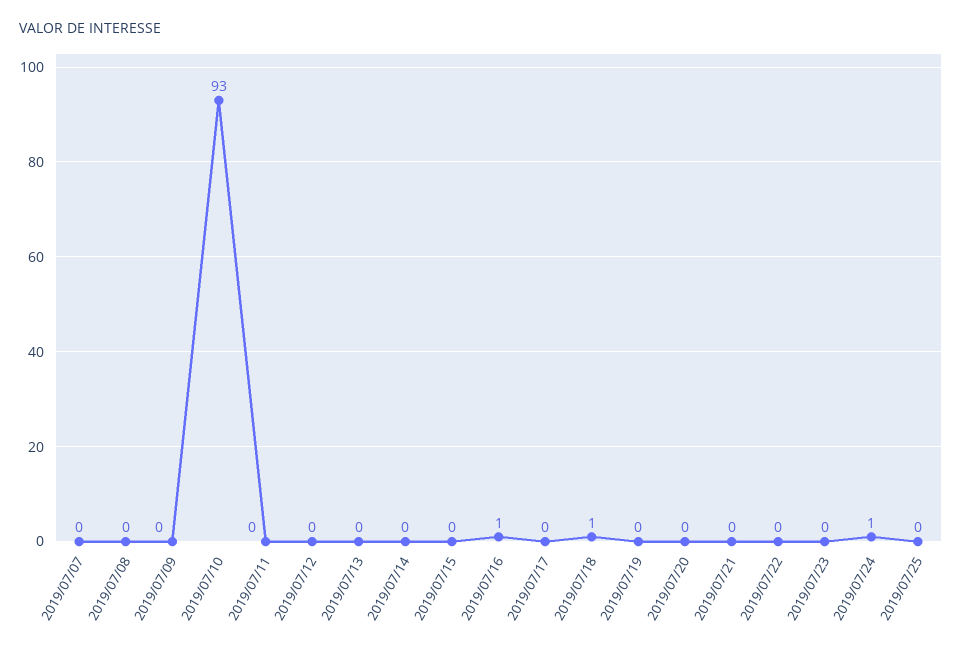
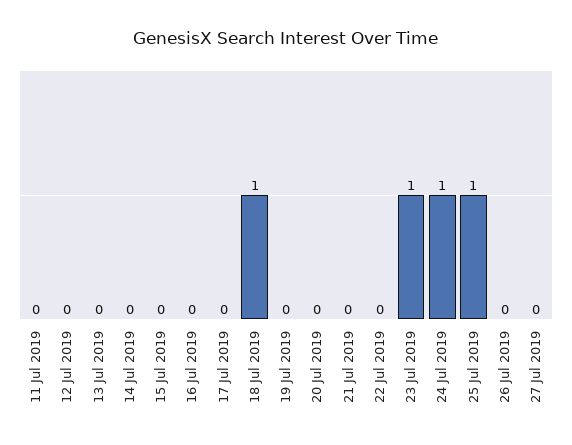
2019/07/07: 0 -> none
2019/07/08: 0 -> none
2019/07/09: 0 -> none
2019/07/10: 93 -> none
2019/07/16: 1 -> 0
2019/07/23: 0 -> 1
2019/07/25: 0 -> 1
26 Jul 2019: none -> 0
27 Jul 2019: none -> 0

